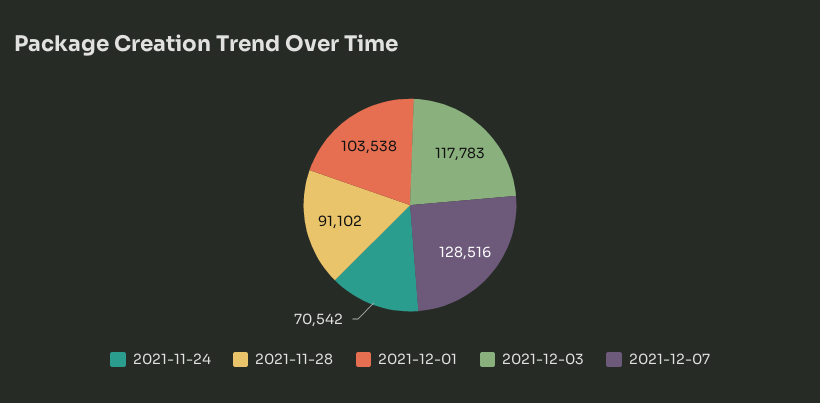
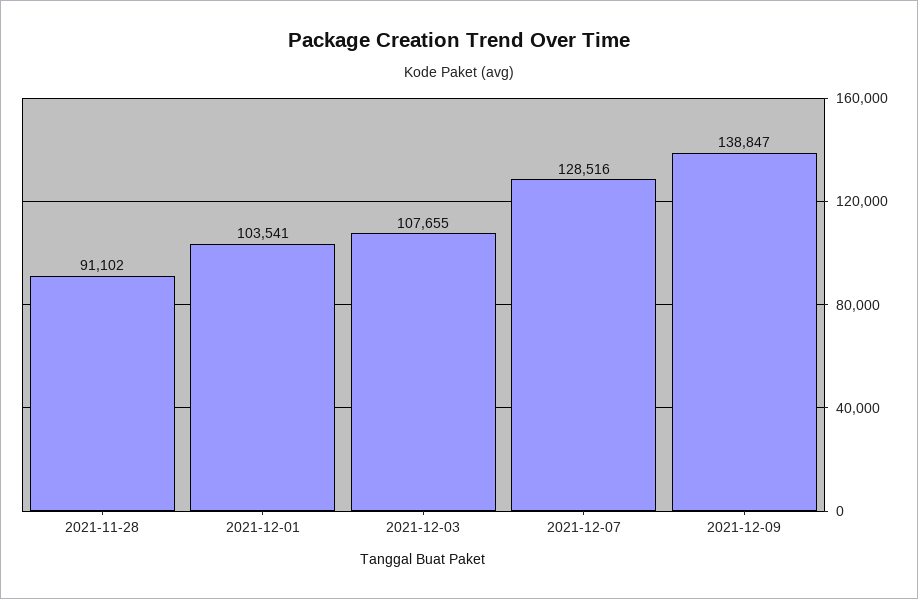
2021-11-24: 70542 -> none
2021-12-01: 103538 -> 103541
2021-12-03: 117783 -> 107655
2021-12-09: none -> 138847

